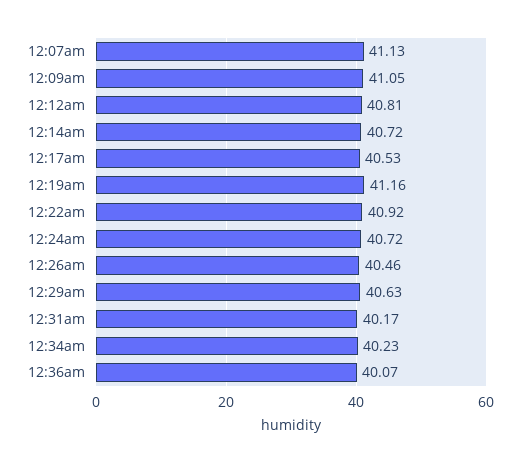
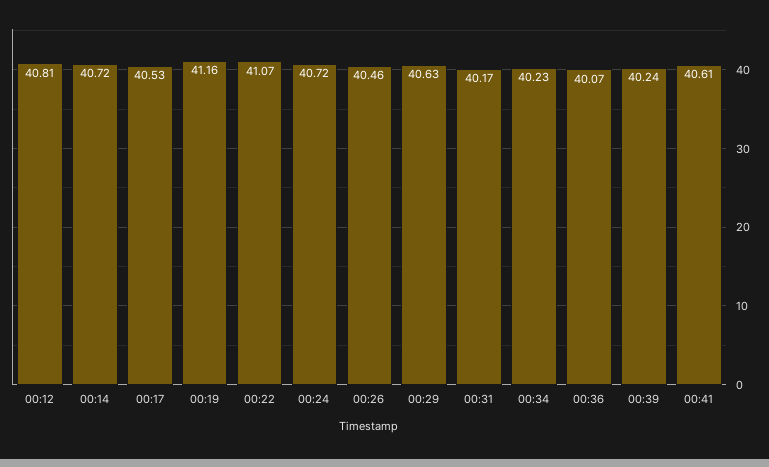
12:07am: 41.13 -> none
12:09am: 41.05 -> none
12:22am: 40.92 -> 41.07
00:39: none -> 40.24
00:41: none -> 40.61

